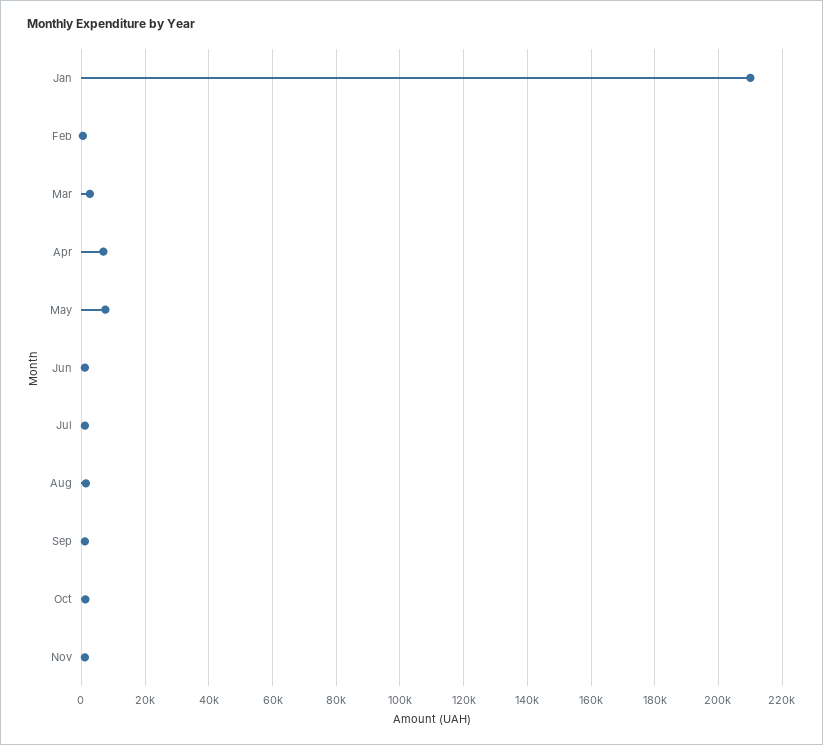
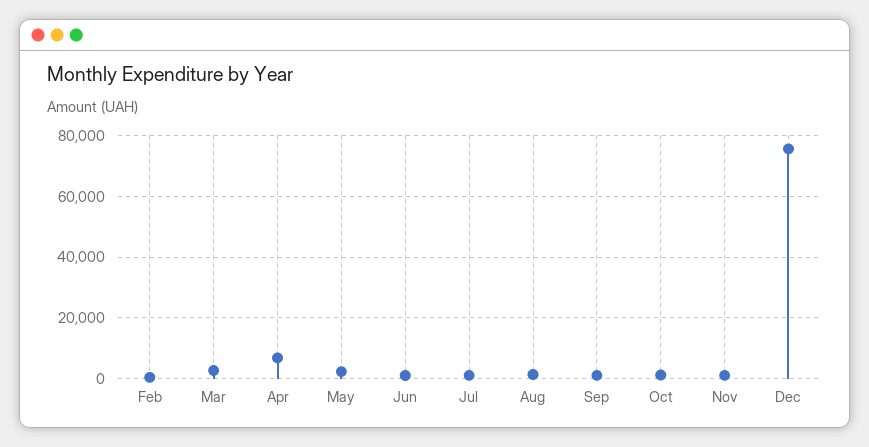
Jan: 210000 -> none
May: 8000 -> 2000
Dec: none -> 76000

